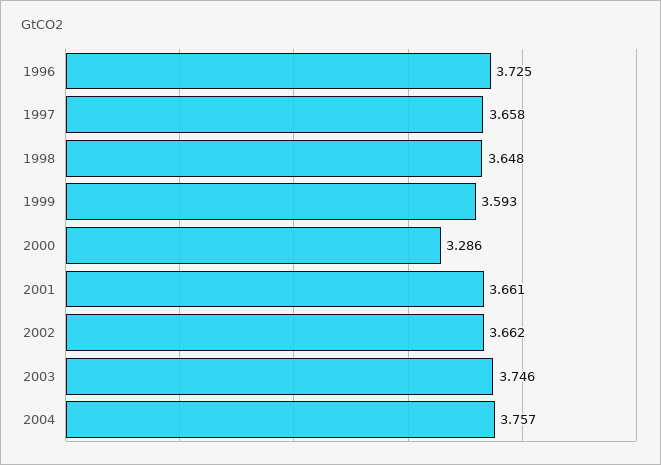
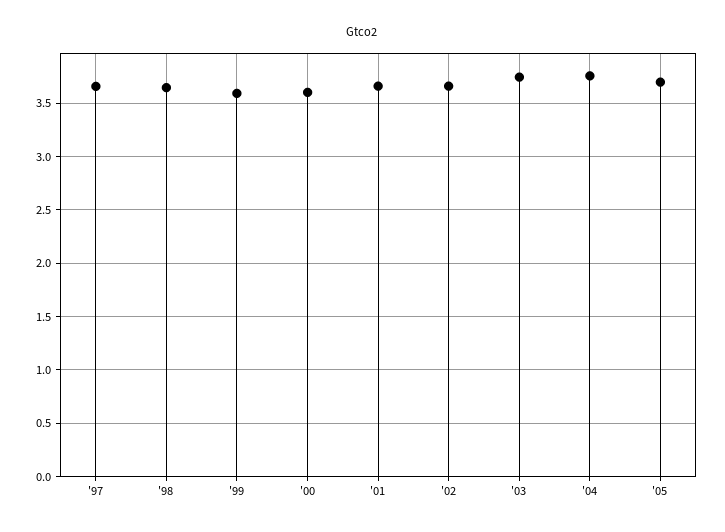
1996: 3.725 -> none
2000: 3.286 -> 3.6
'05: none -> 3.7

